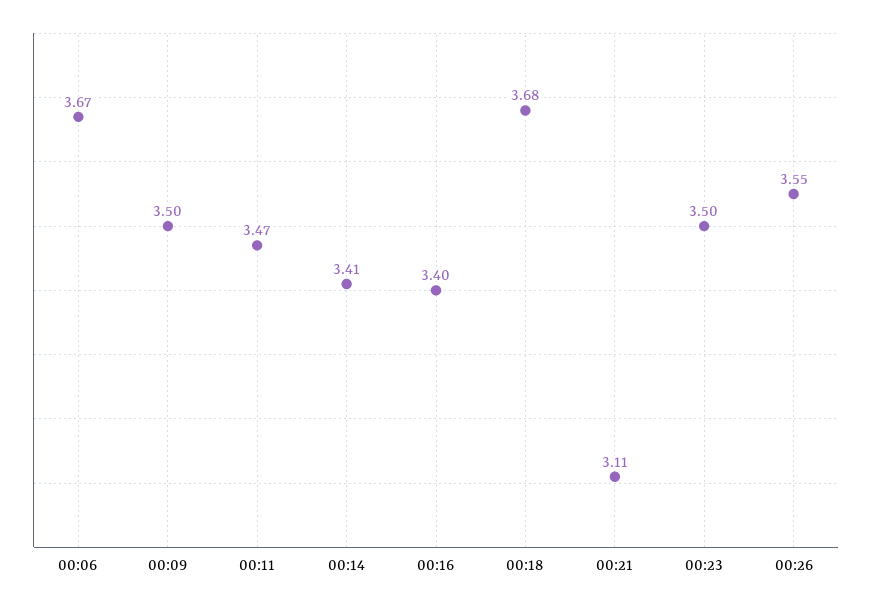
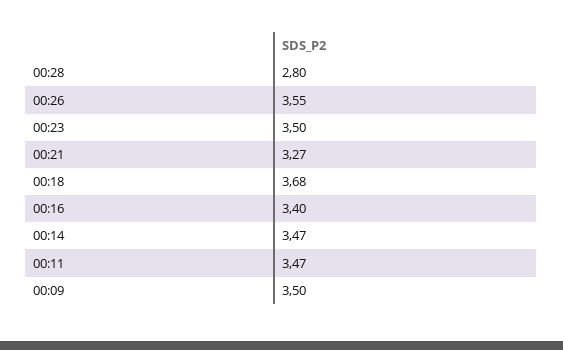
00:06: 3.67 -> none
00:14: 3.41 -> 3.47
00:21: 3.11 -> 3.27
00:28: none -> 2.8

